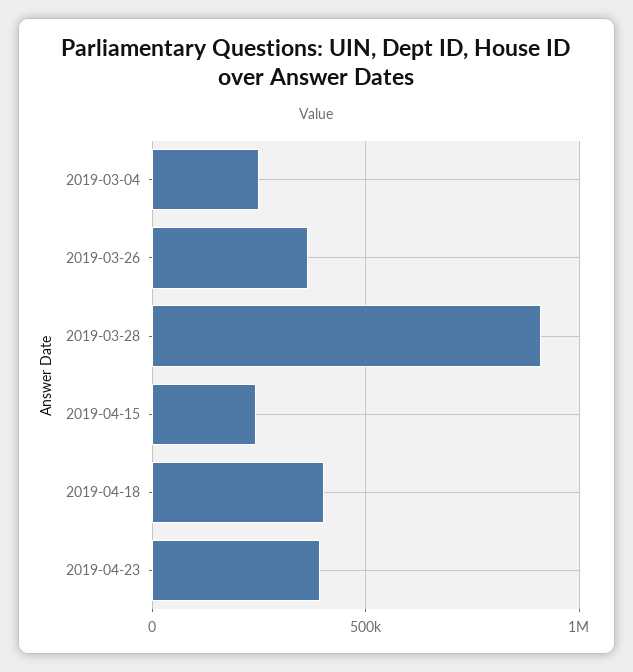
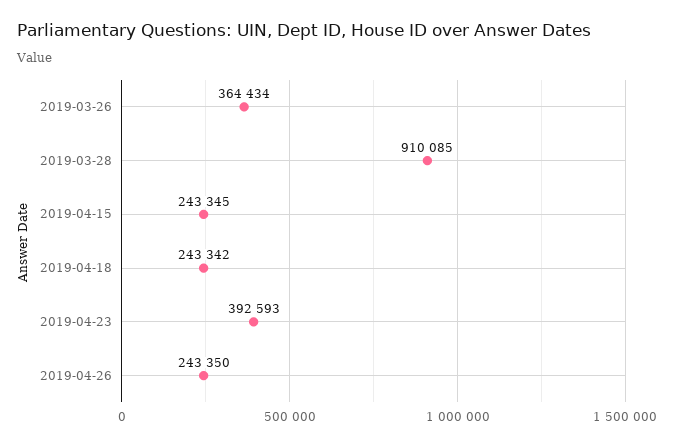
2019-03-04: 250000 -> none
2019-04-18: 400000 -> 243342
2019-04-26: none -> 243350

